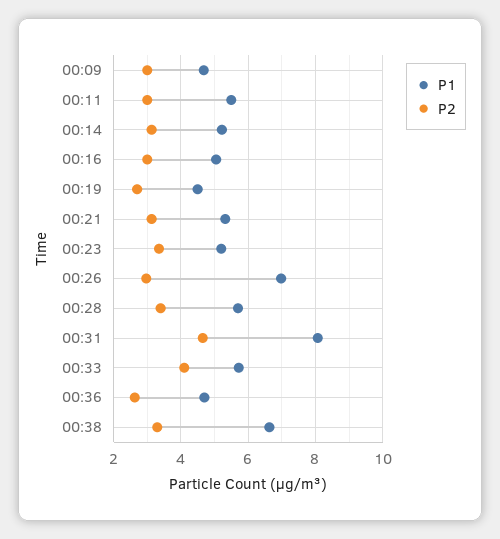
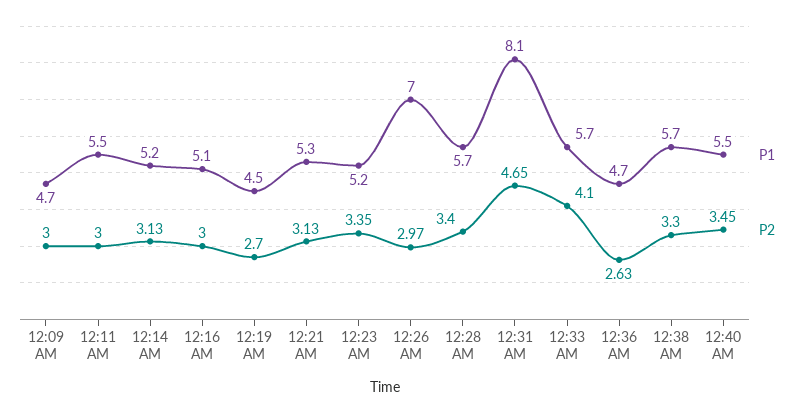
P1, 00:38: 6.6 -> 5.7
P1, 12:40 AM: none -> 5.5
P2, 12:40 AM: none -> 3.45

